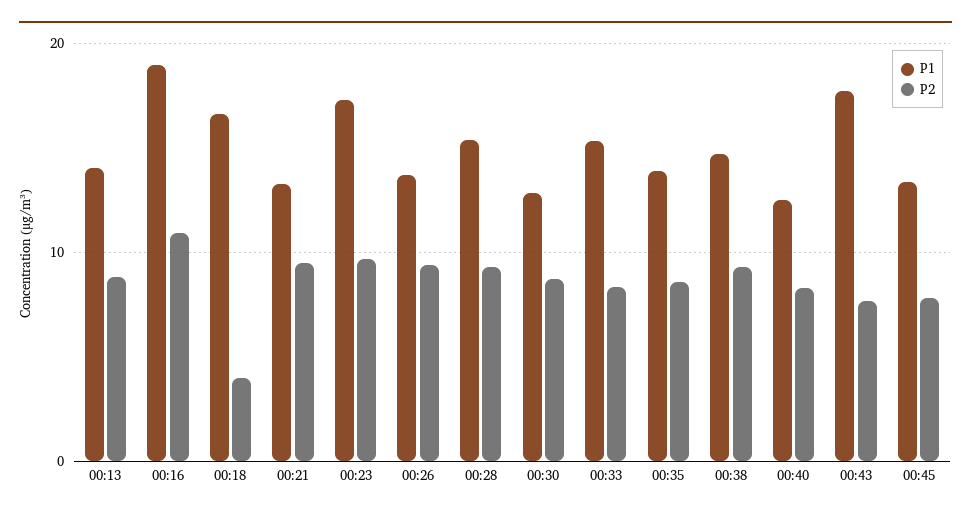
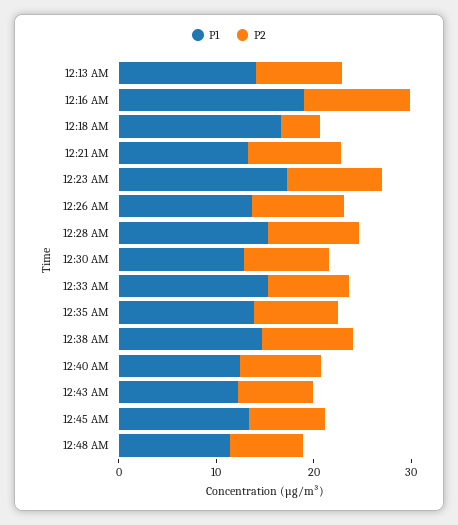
P1, 00:43: 18 -> 12
P1, 12:48 AM: none -> 12
P2, 12:48 AM: none -> 8

